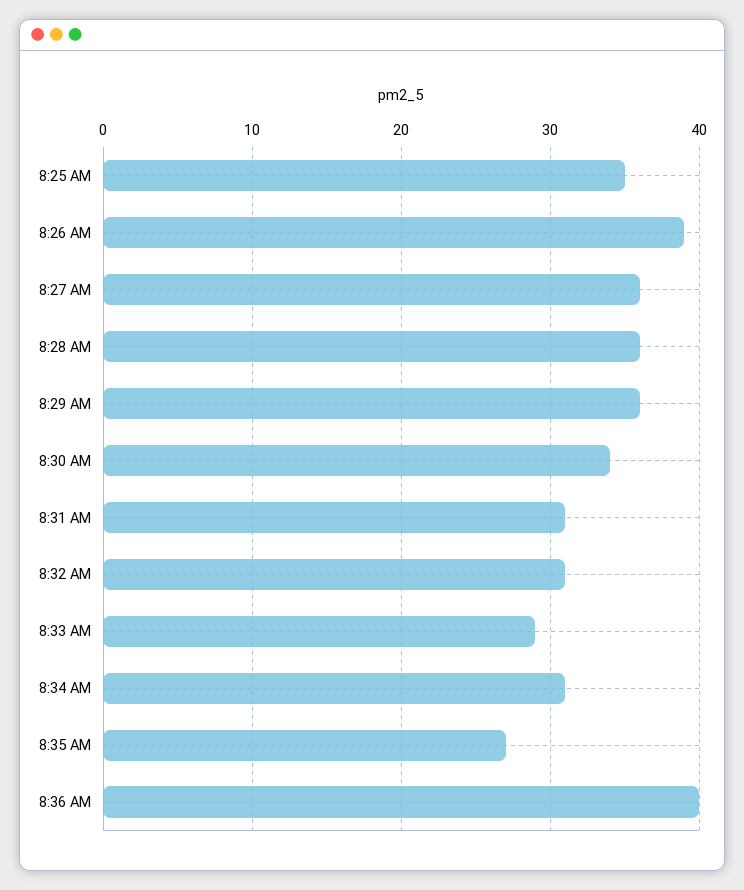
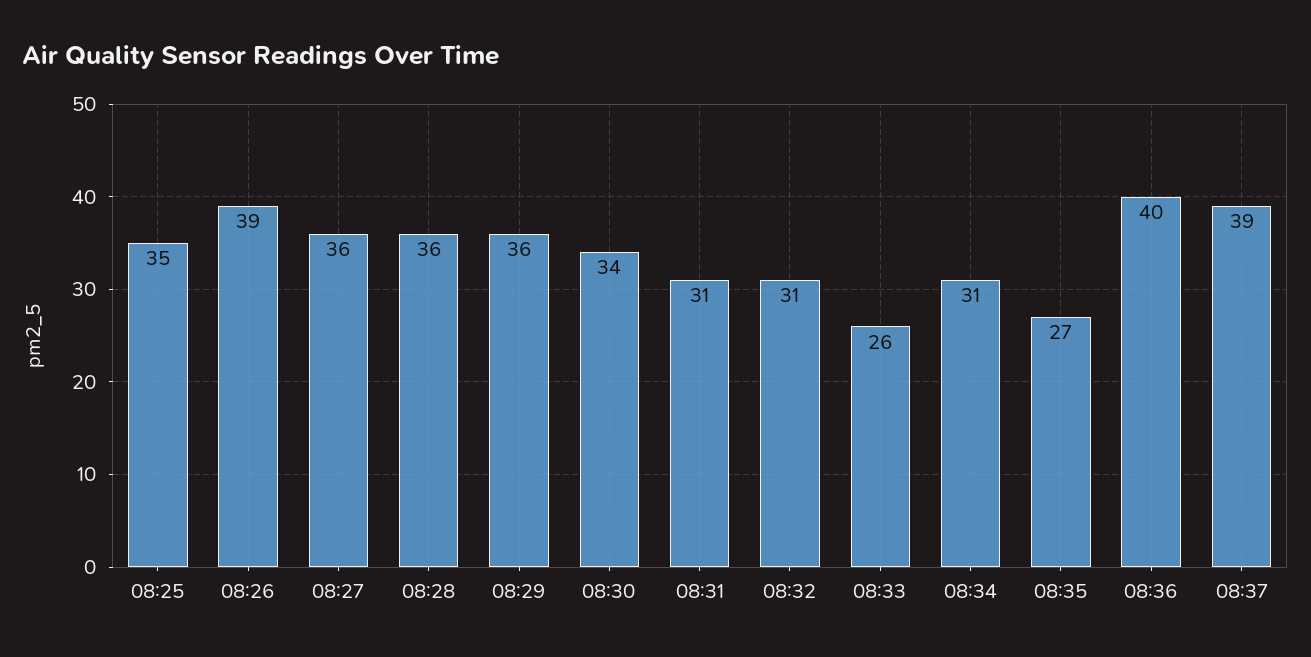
8:33 AM: 29 -> 26
08:37: none -> 39

